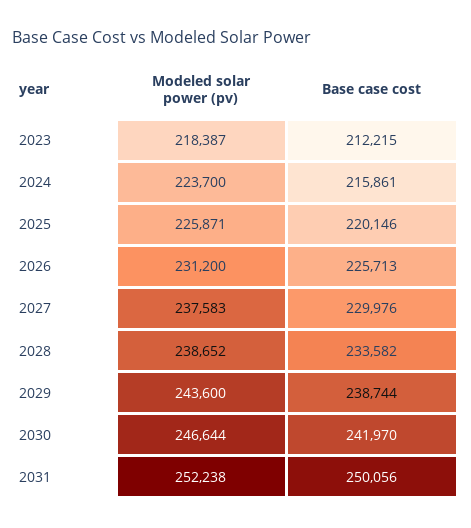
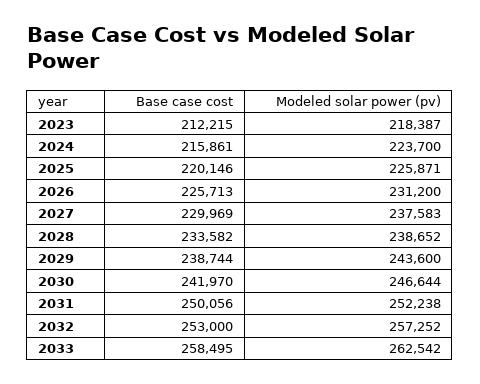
Base case cost, 2027: 229976 -> 229969
Base case cost, 2032: none -> 253000
Modeled solar power (pv), 2032: none -> 257252
Base case cost, 2033: none -> 258495
Modeled solar power (pv), 2033: none -> 262542

